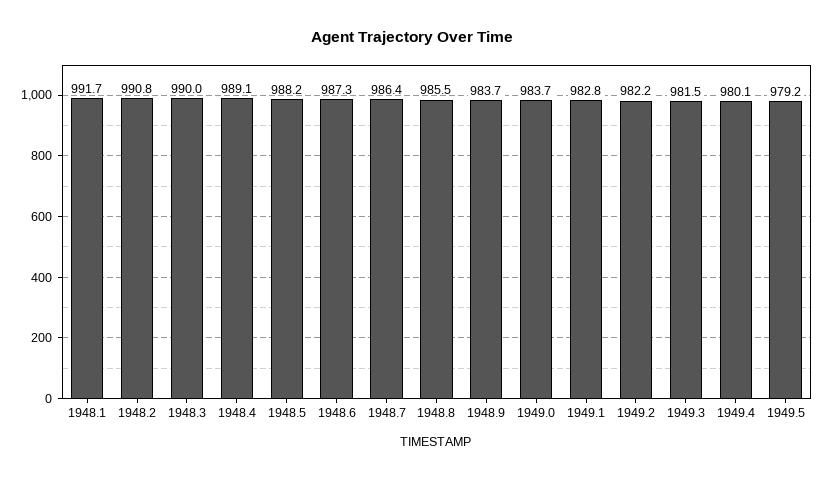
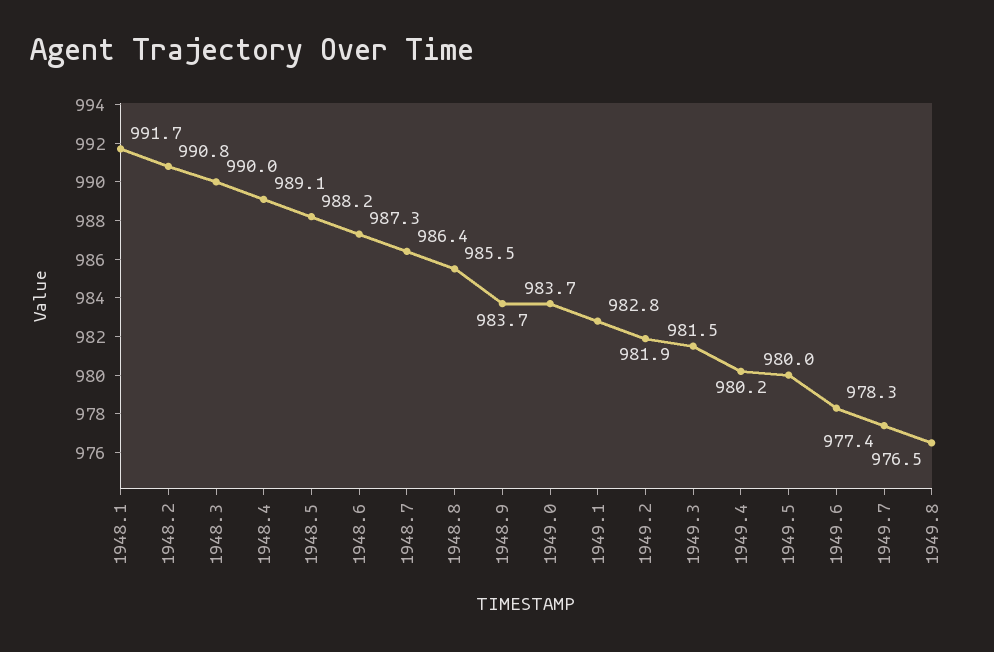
1949.2: 982.2 -> 981.9
1949.4: 980.1 -> 980.2
1949.5: 979.2 -> 980
1949.6: none -> 978.3
1949.7: none -> 977.4
1949.8: none -> 976.5

